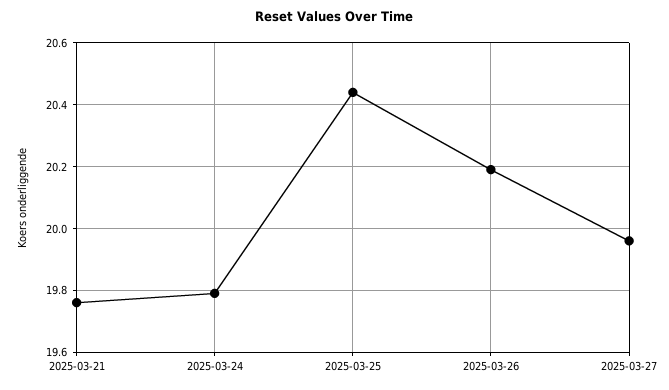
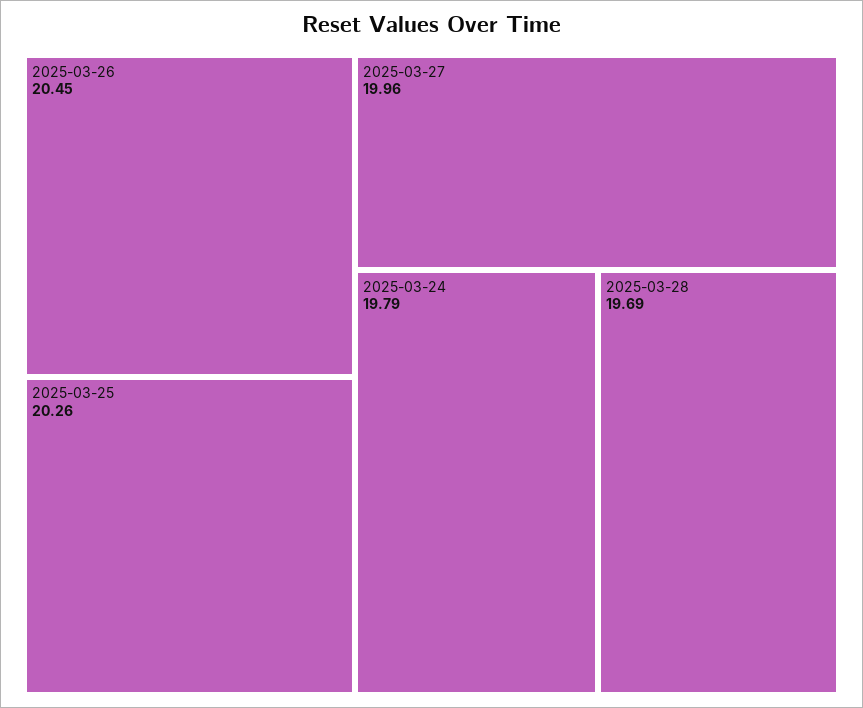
2025-03-21: 19.75 -> none
2025-03-25: 20.45 -> 20.26
2025-03-26: 20.2 -> 20.45
2025-03-28: none -> 19.69

